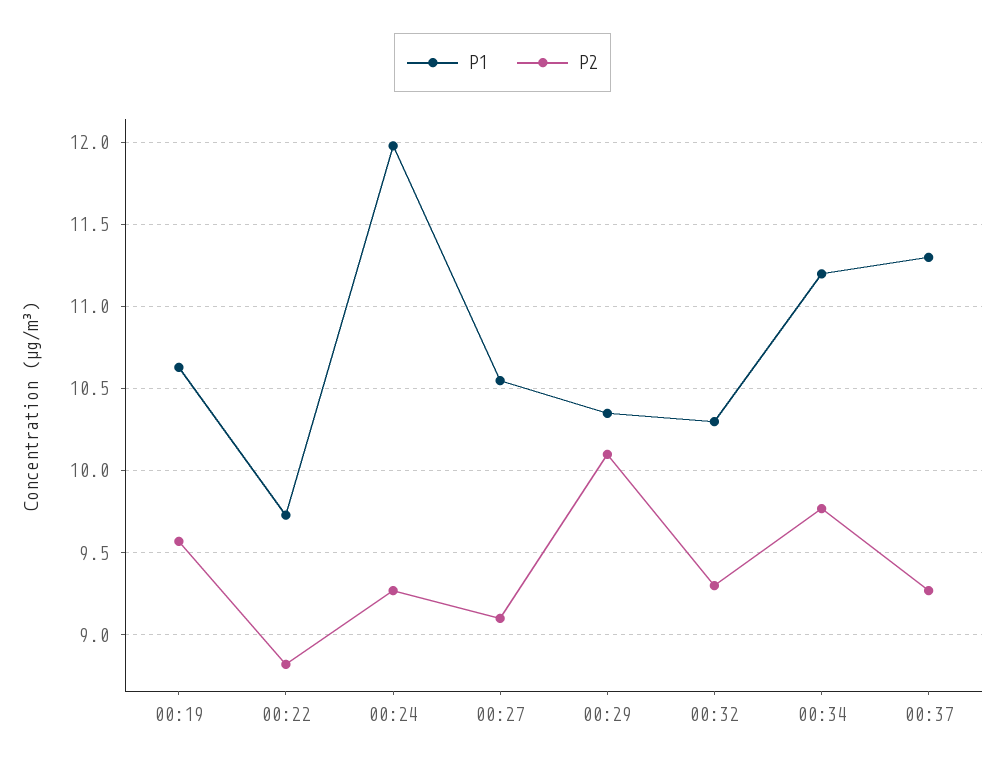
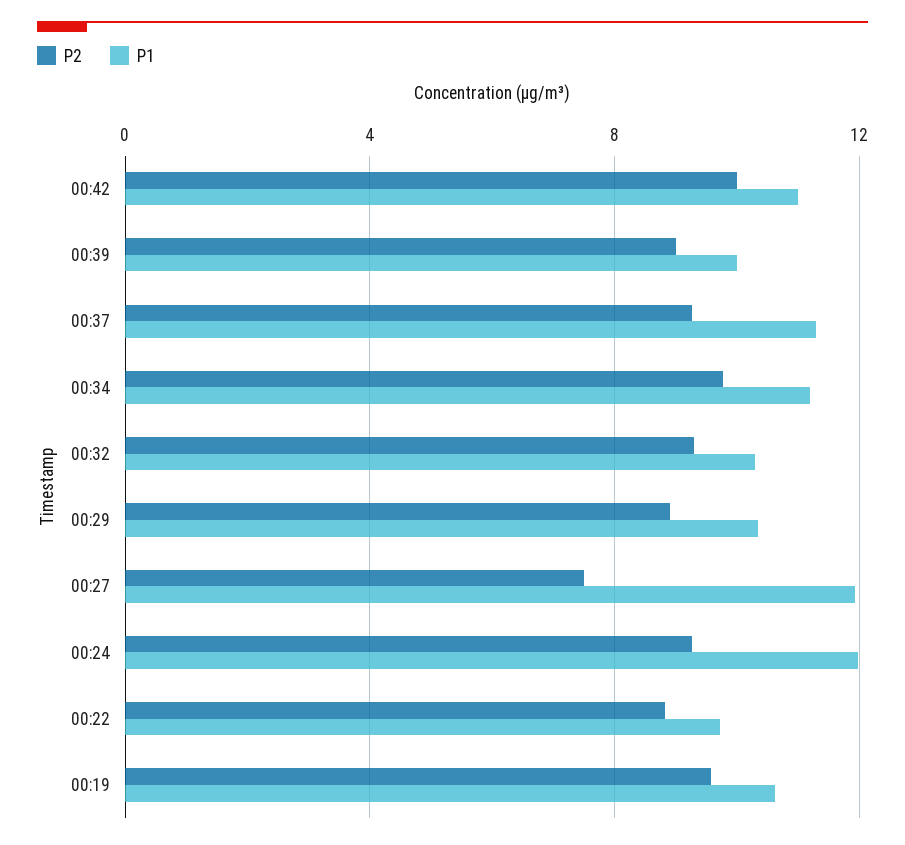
P1, 00:27: 10.55 -> 12
P2, 00:27: 9.1 -> 7.5
P2, 00:29: 10.1 -> 9
P2, 00:42: none -> 10
P1, 00:42: none -> 11
P2, 00:39: none -> 9
P1, 00:39: none -> 10

